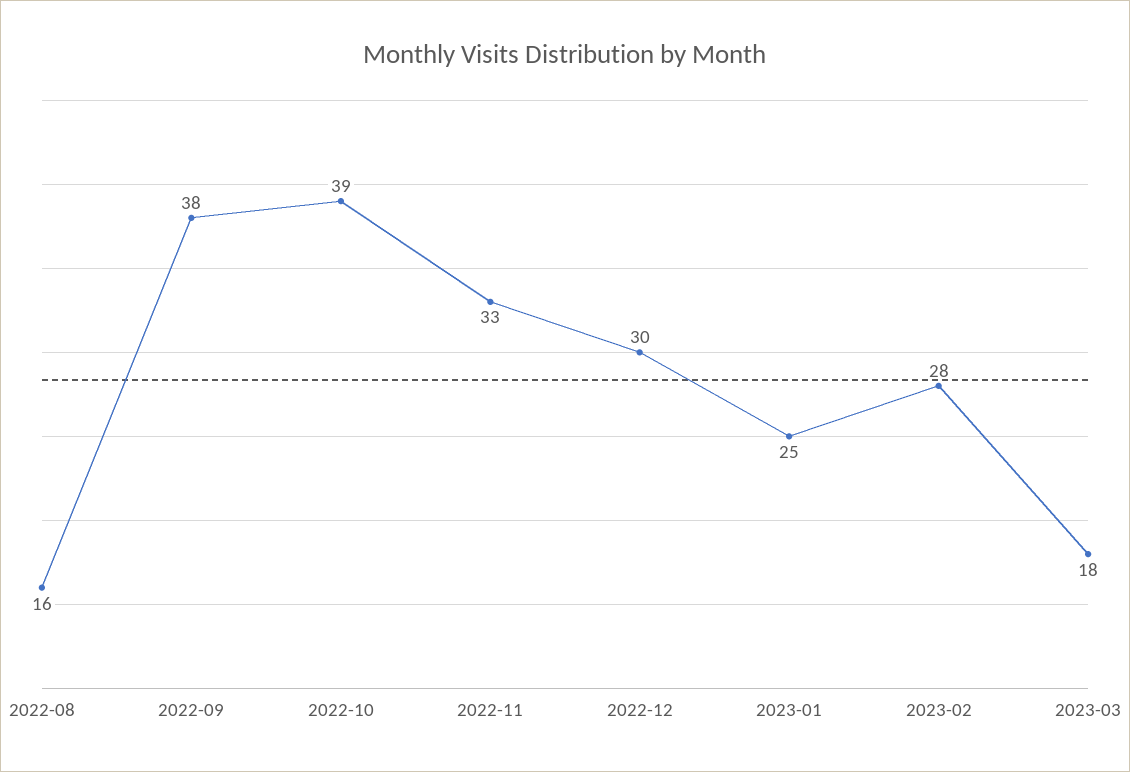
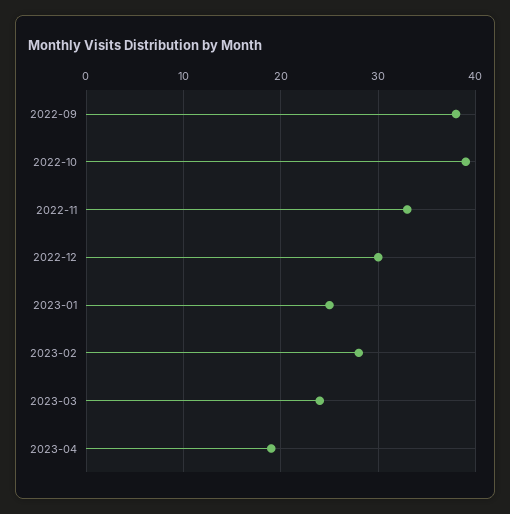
2022-08: 16 -> none
2023-03: 18 -> 24
2023-04: none -> 19

